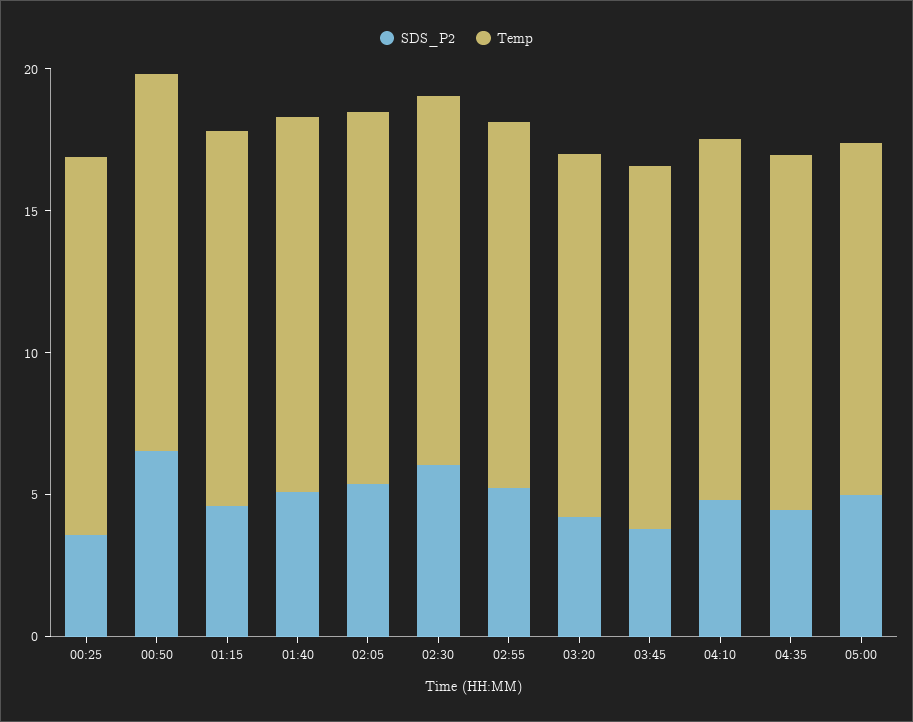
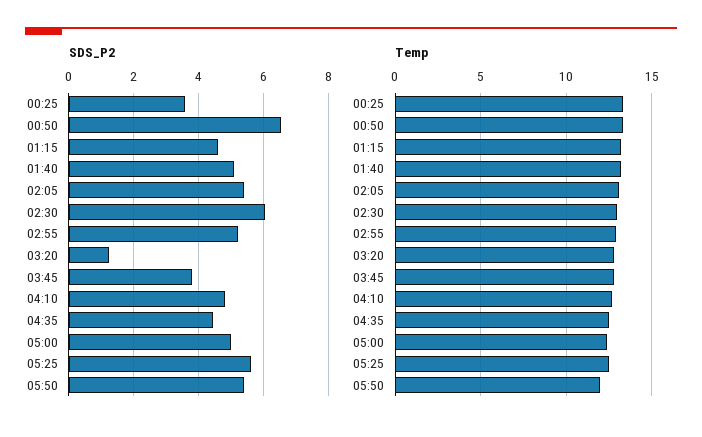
SDS_P2, 03:20: 4 -> 1.2
SDS_P2, 05:25: none -> 5.6
SDS_P2, 05:50: none -> 5.4
Temp, 05:25: none -> 12.5
Temp, 05:50: none -> 12

